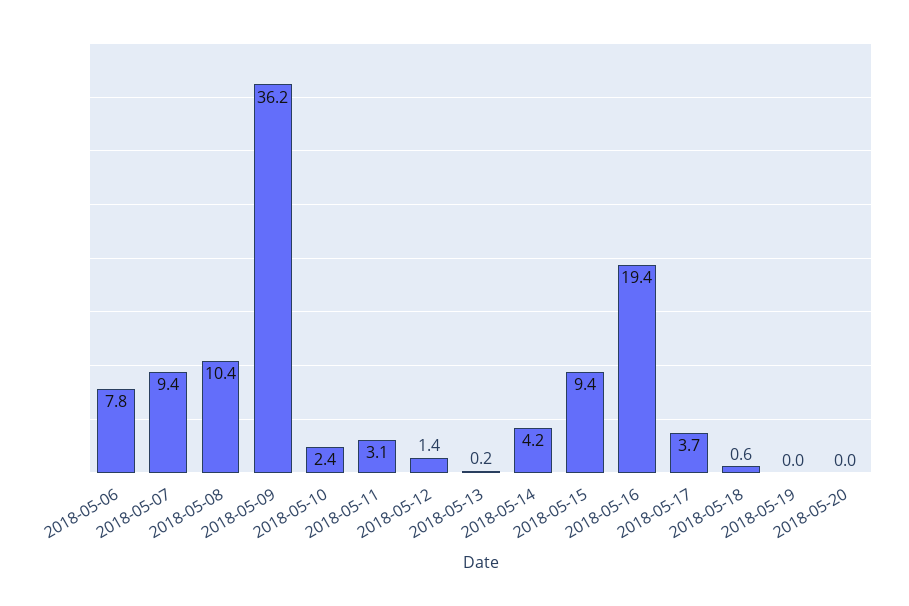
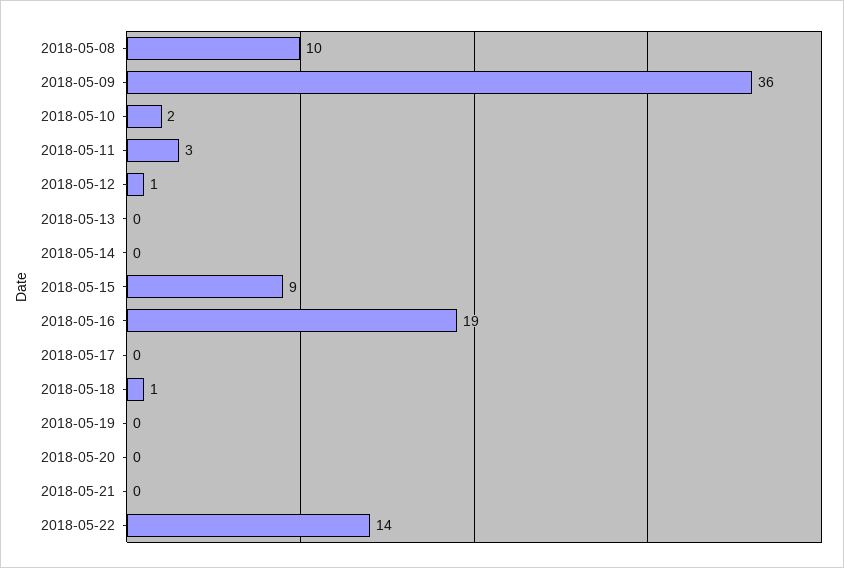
2018-05-06: 7.8 -> none
2018-05-07: 9.4 -> none
2018-05-14: 4.2 -> 0
2018-05-17: 3.7 -> 0
2018-05-21: none -> 0
2018-05-22: none -> 14

